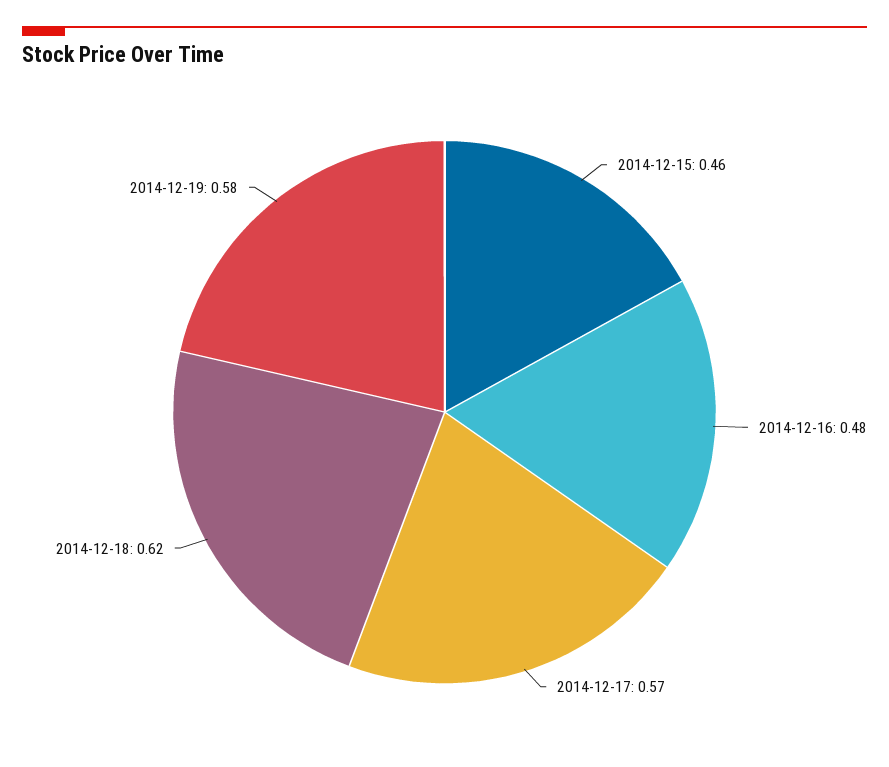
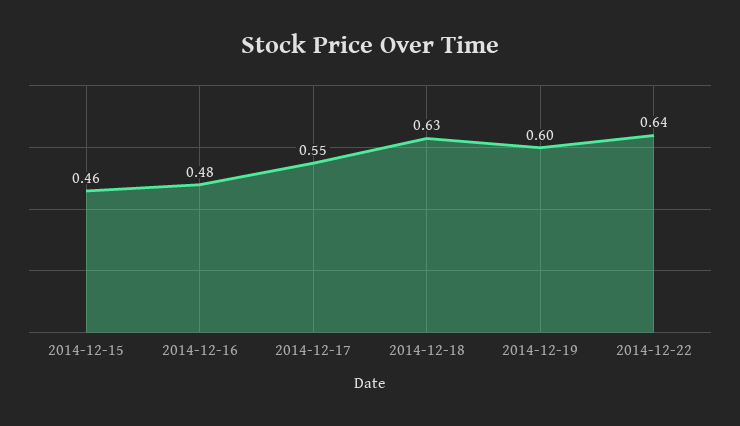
2014-12-17: 0.57 -> 0.55
2014-12-18: 0.62 -> 0.63
2014-12-19: 0.58 -> 0.6
2014-12-22: none -> 0.64

